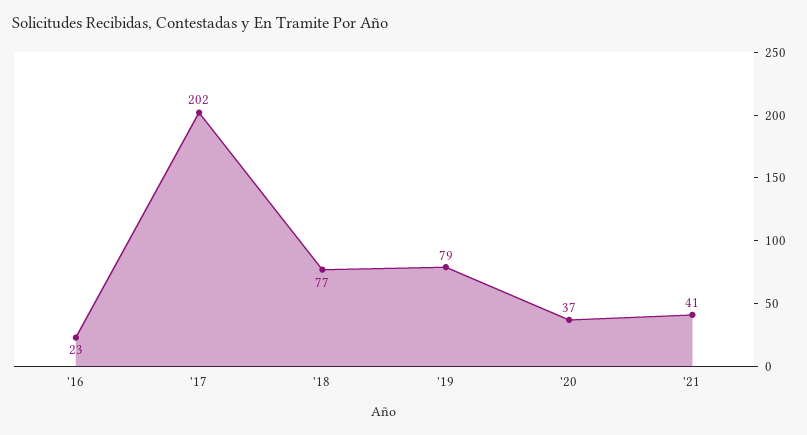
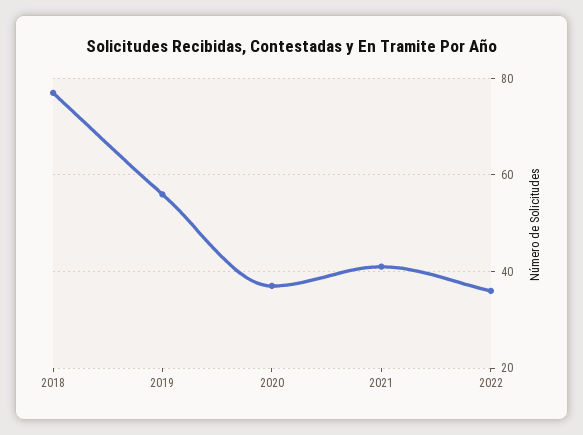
'16: 23 -> none
'17: 202 -> none
'19: 79 -> 55
2022: none -> 35

